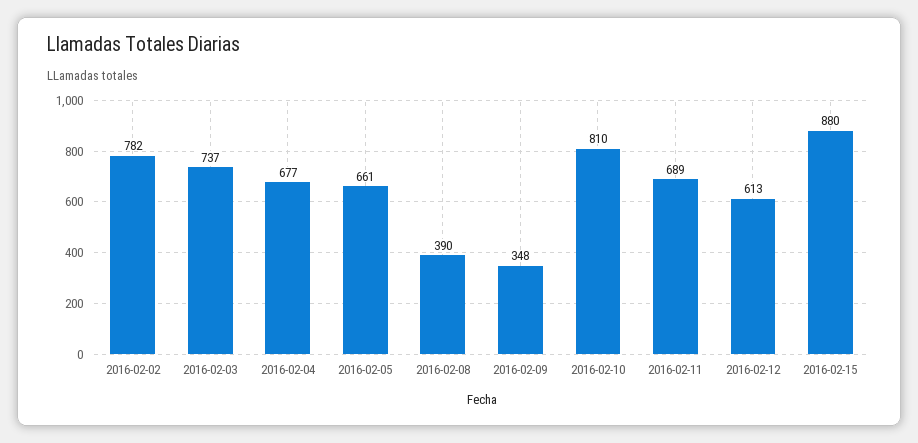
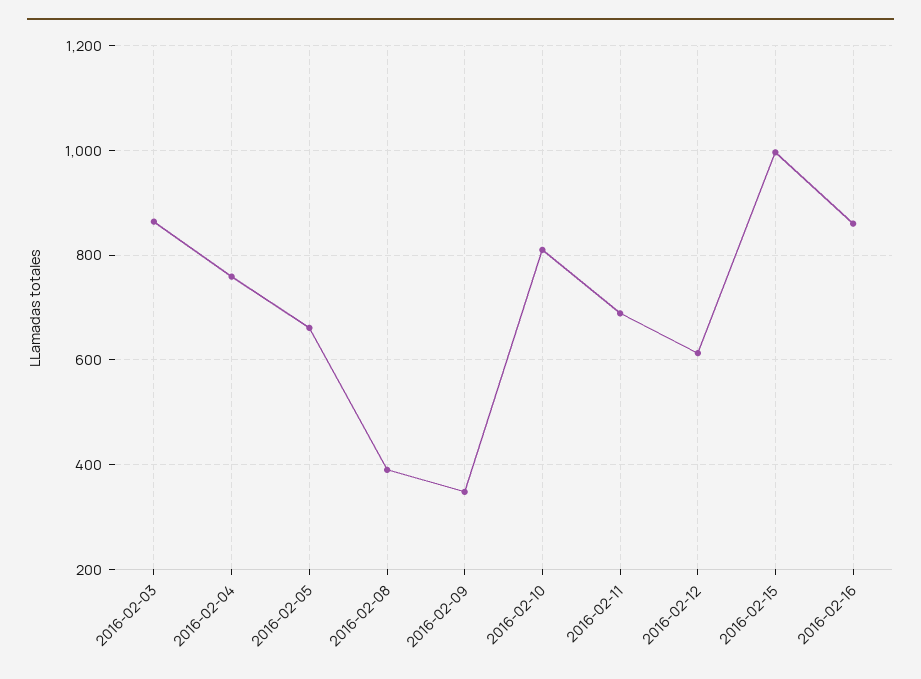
2016-02-02: 782 -> none
2016-02-03: 737 -> 860
2016-02-04: 677 -> 760
2016-02-15: 880 -> 1000
2016-02-16: none -> 860

